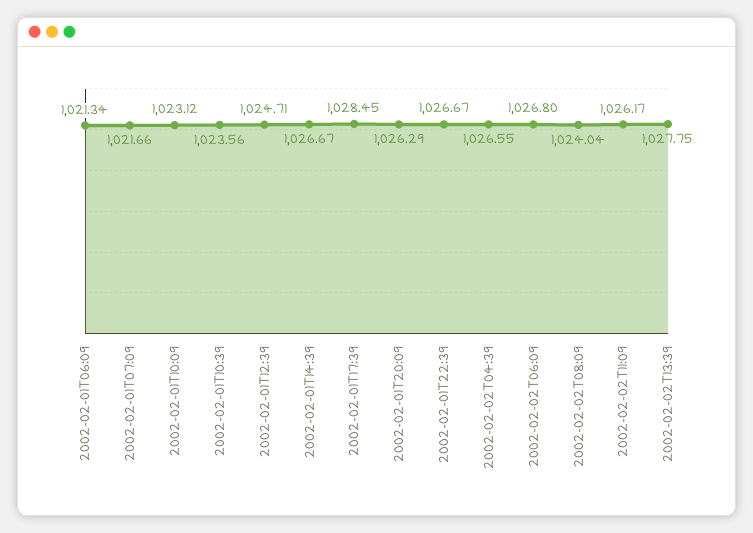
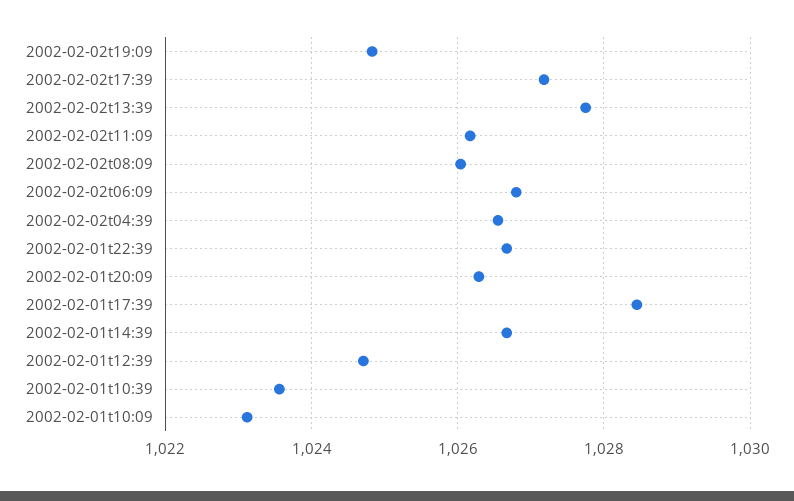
2002-02-01T06:09: 1021.34 -> none
2002-02-01T07:09: 1021.66 -> none
2002-02-02T08:09: 1024.04 -> 1026
2002-02-02t19:09: none -> 1024.8
2002-02-02t17:39: none -> 1027.2

